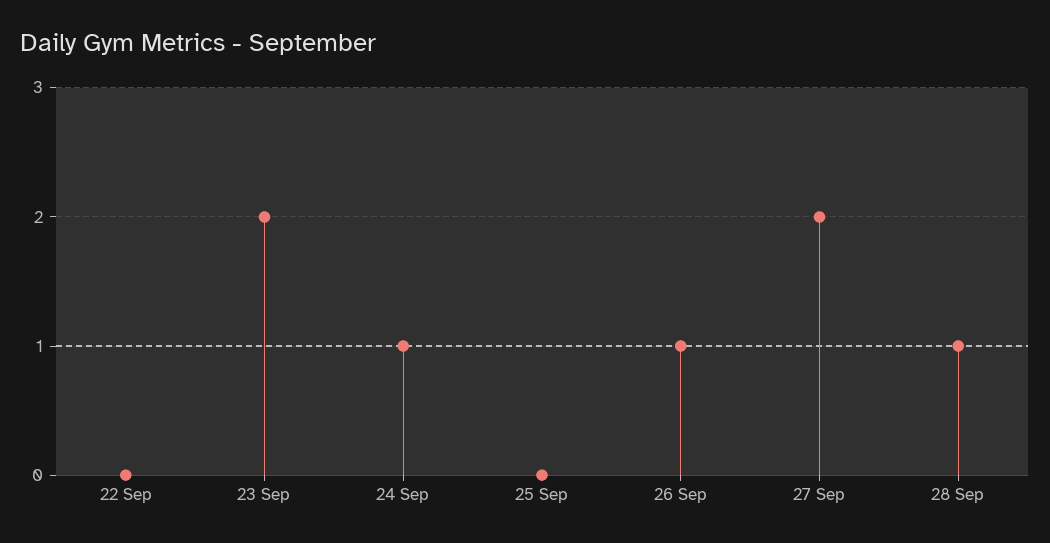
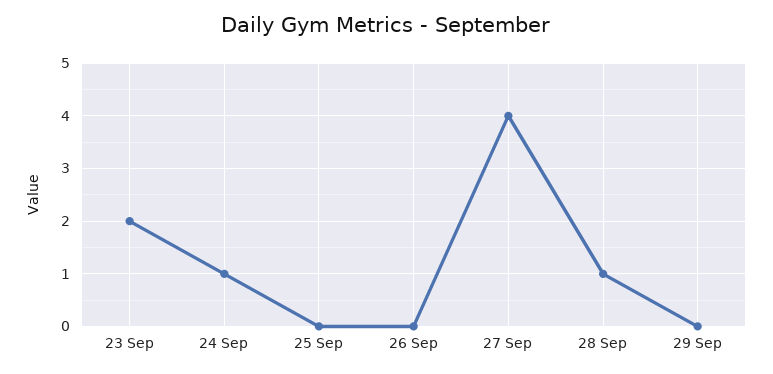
22 Sep: 0 -> none
26 Sep: 1 -> 0
27 Sep: 2 -> 4
29 Sep: none -> 0

